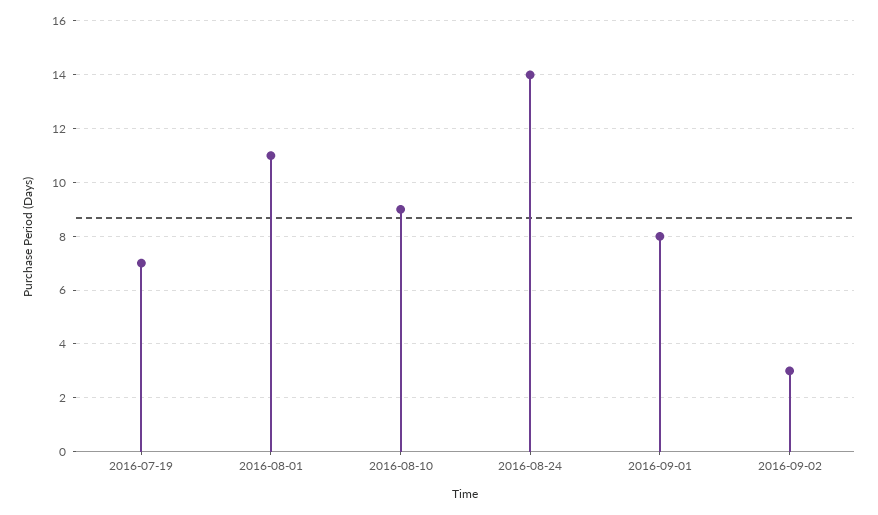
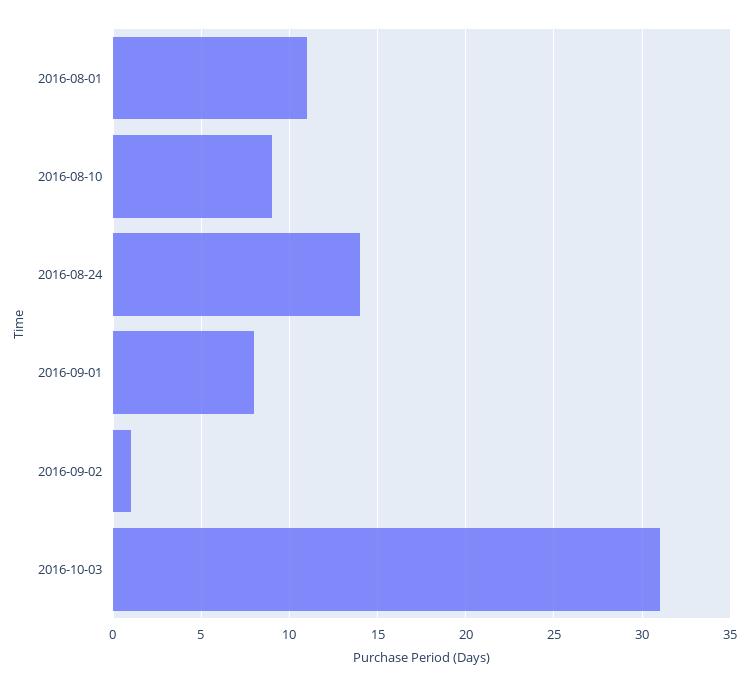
2016-07-19: 7 -> none
2016-09-02: 3 -> 1
2016-10-03: none -> 31

